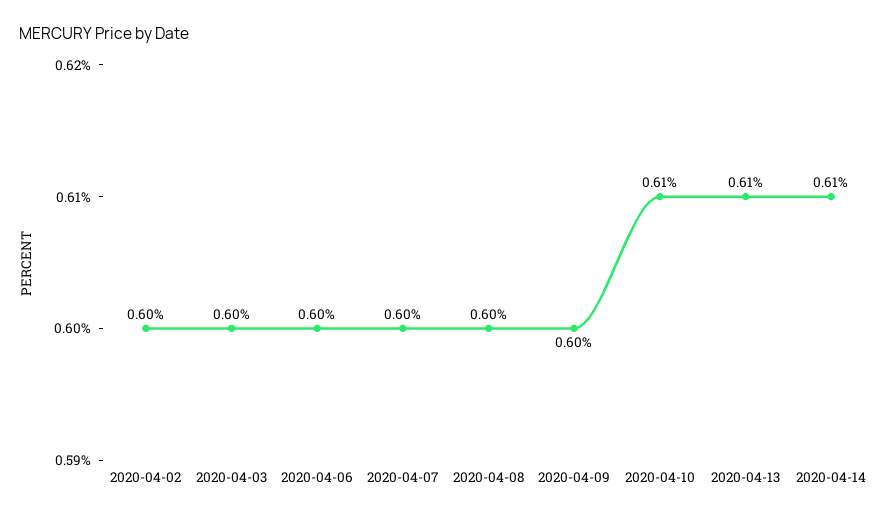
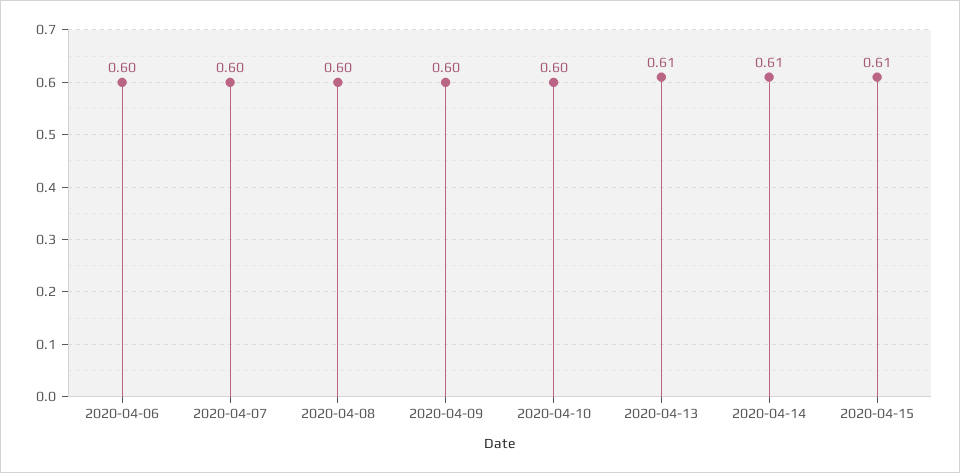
2020-04-02: 0.6 -> none
2020-04-03: 0.6 -> none
2020-04-10: 0.61 -> 0.6
2020-04-15: none -> 0.61

